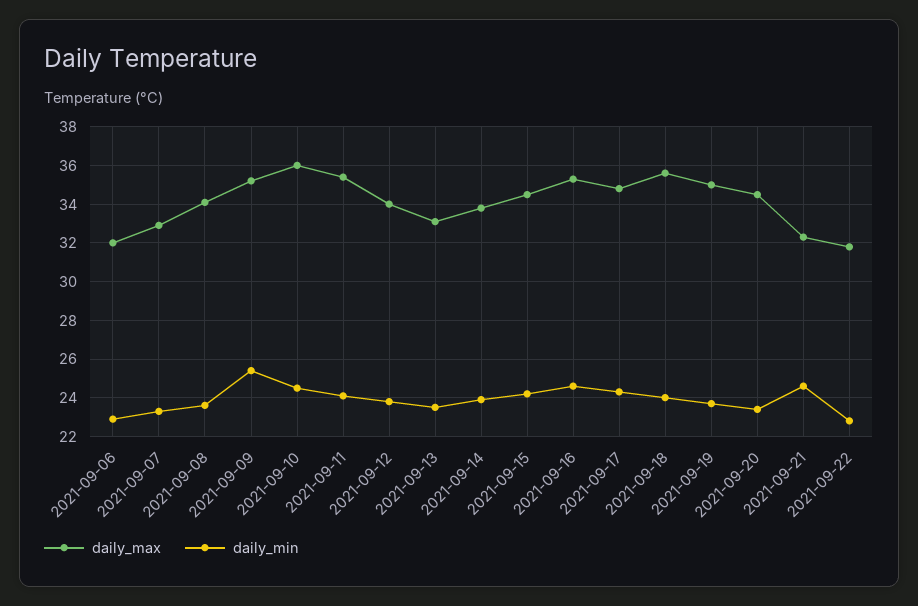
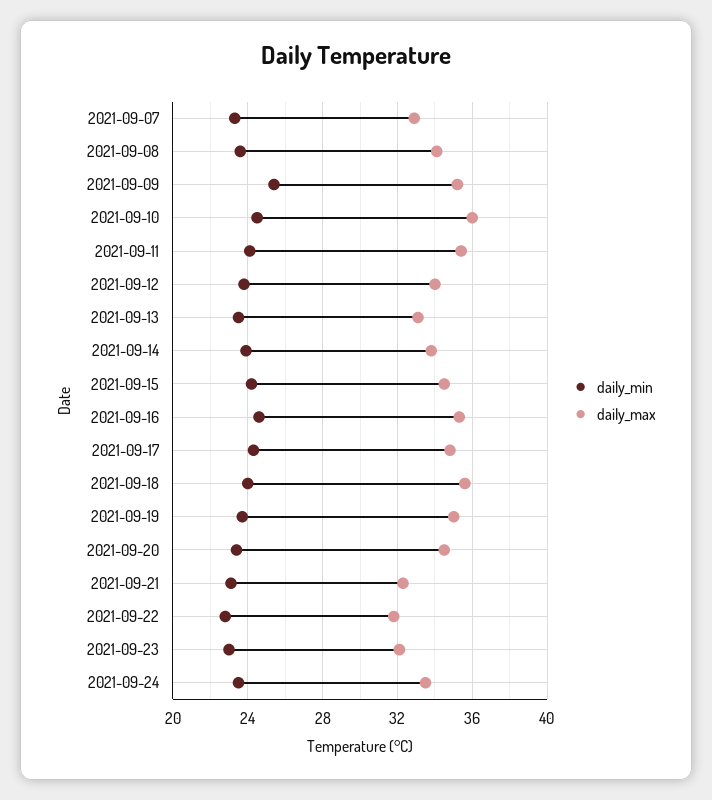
daily_max, 2021-09-06: 32 -> none
daily_min, 2021-09-06: 23 -> none
daily_min, 2021-09-21: 24.5 -> 23
daily_min, 2021-09-23: none -> 23
daily_max, 2021-09-23: none -> 32
daily_min, 2021-09-24: none -> 23.5
daily_max, 2021-09-24: none -> 33.5

